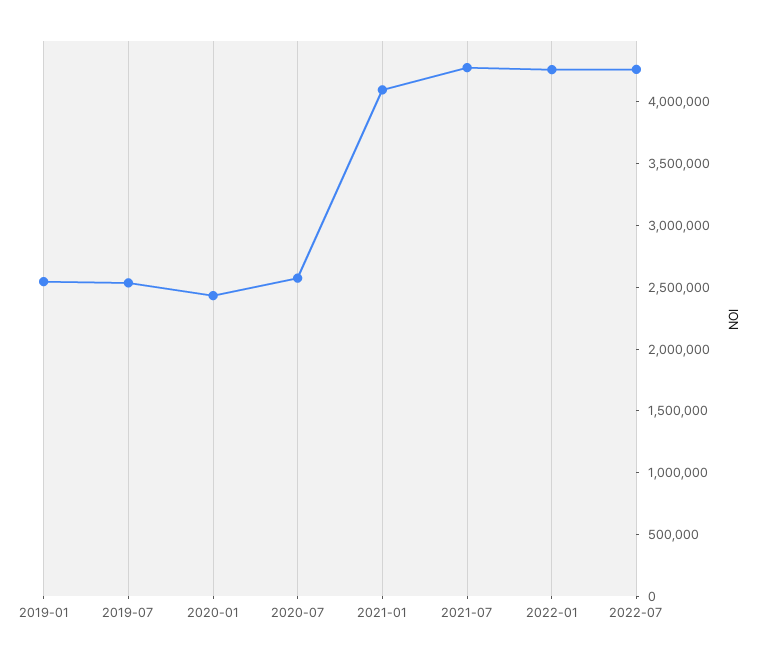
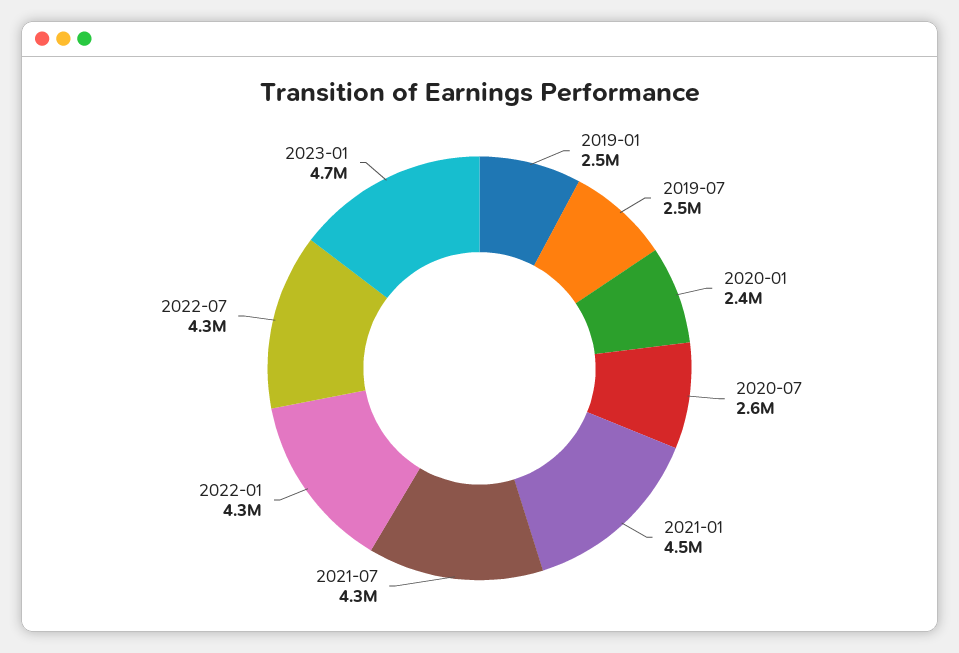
2021-01: 4100000 -> 4500000
2023-01: none -> 4700000

